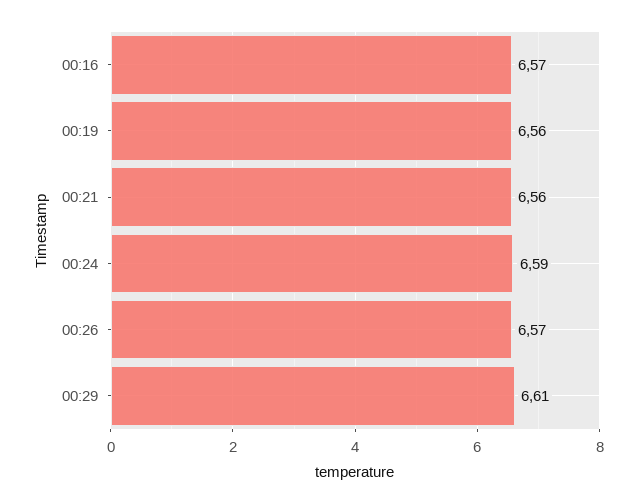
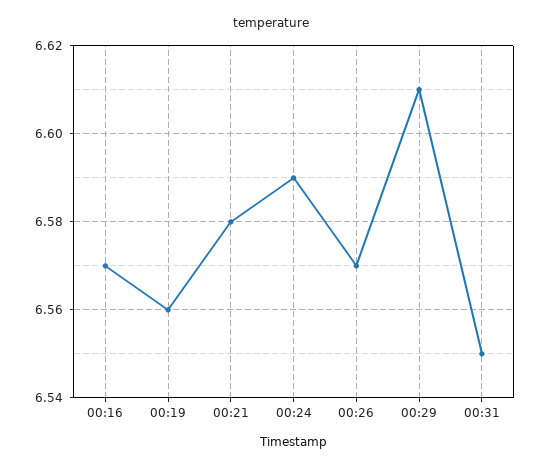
00:21: 6.56 -> 6.58
00:31: none -> 6.55

